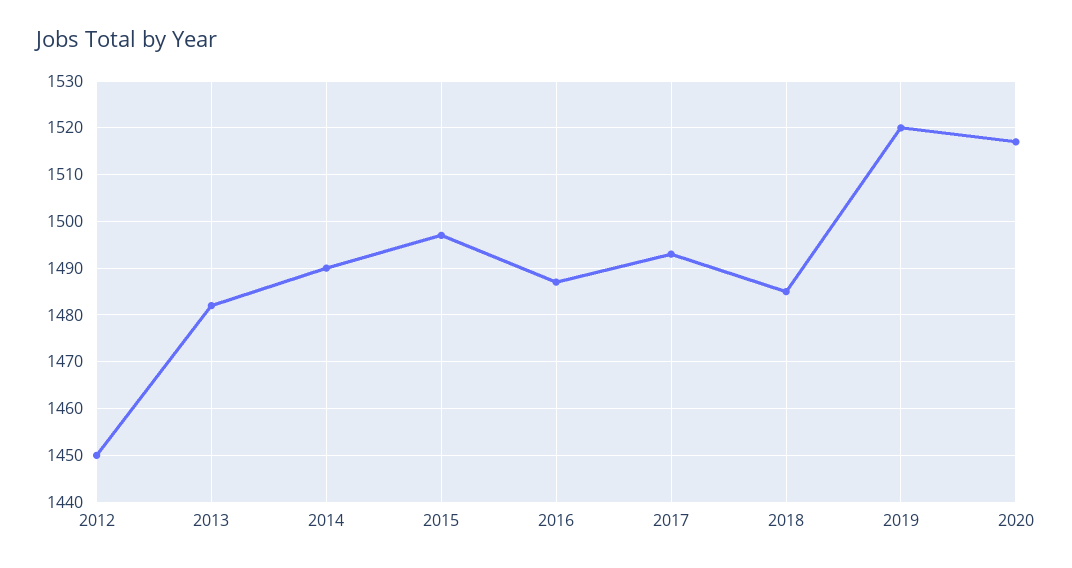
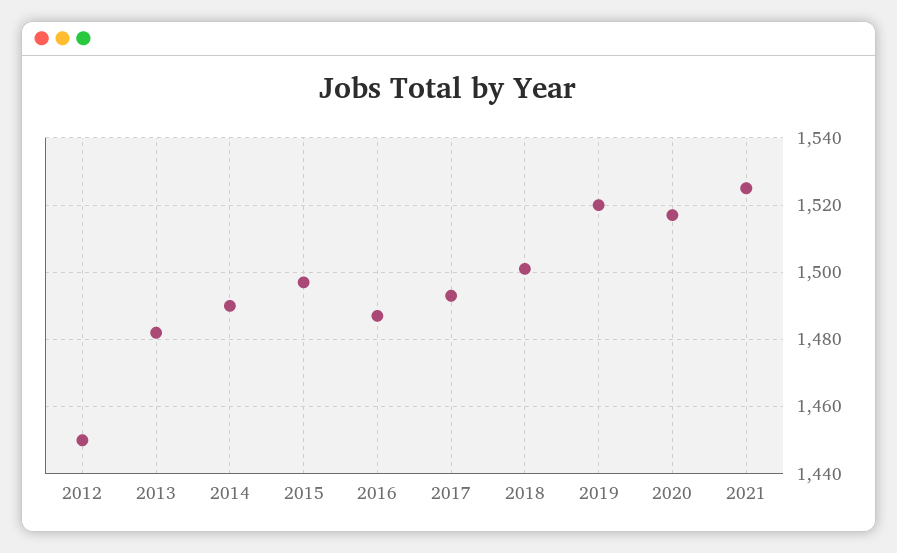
2018: 1485 -> 1500
2021: none -> 1525

